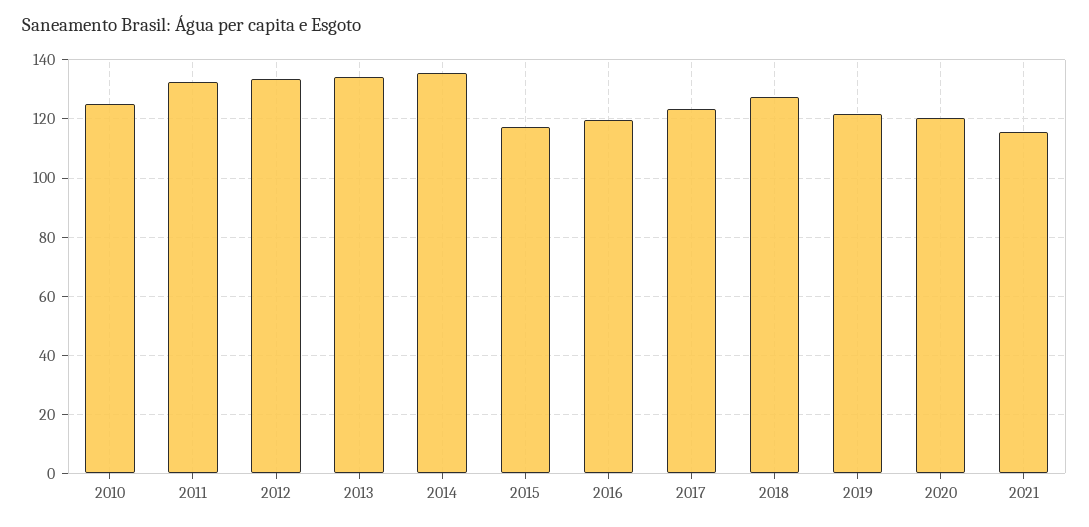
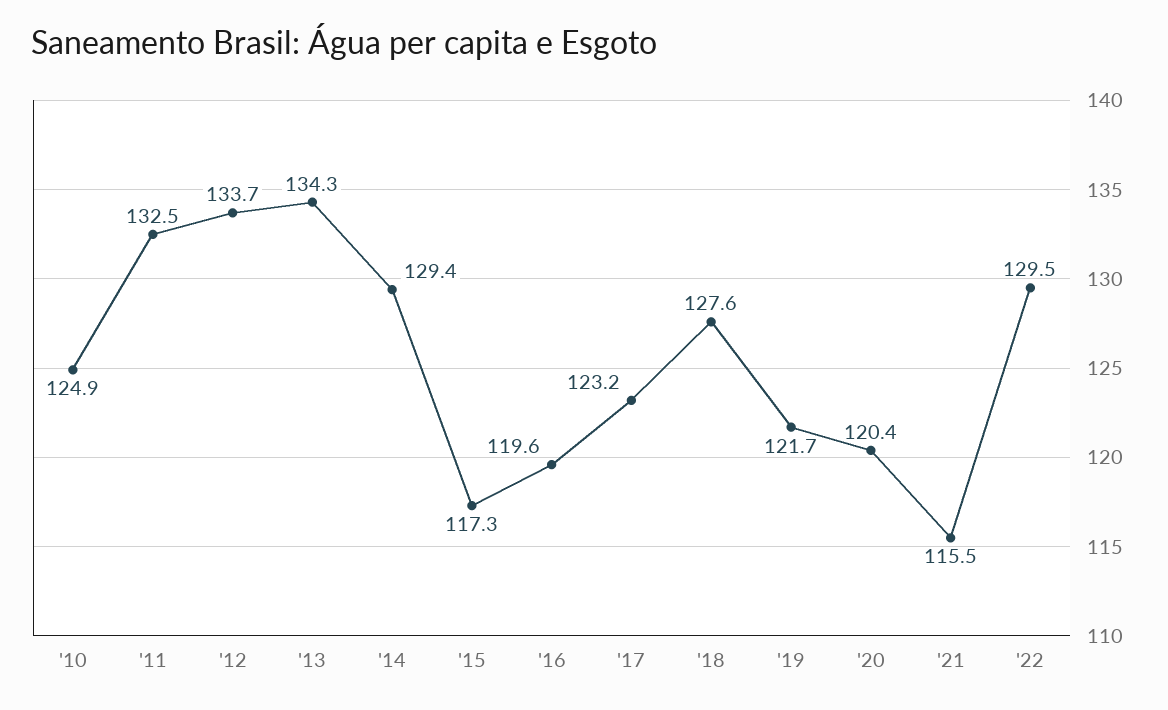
2014: 135 -> 129.4
'22: none -> 129.5

